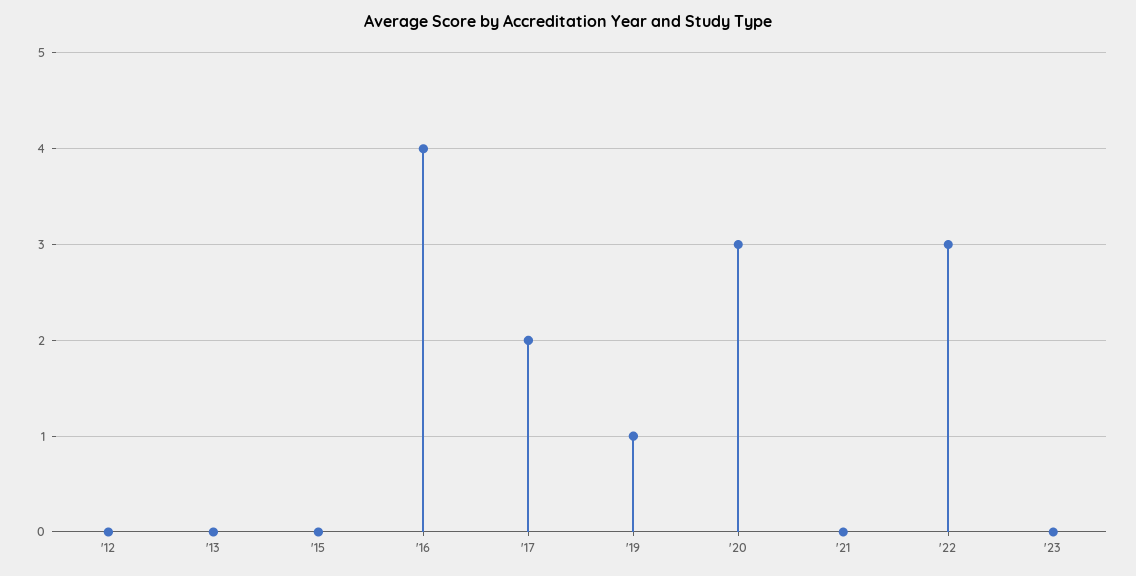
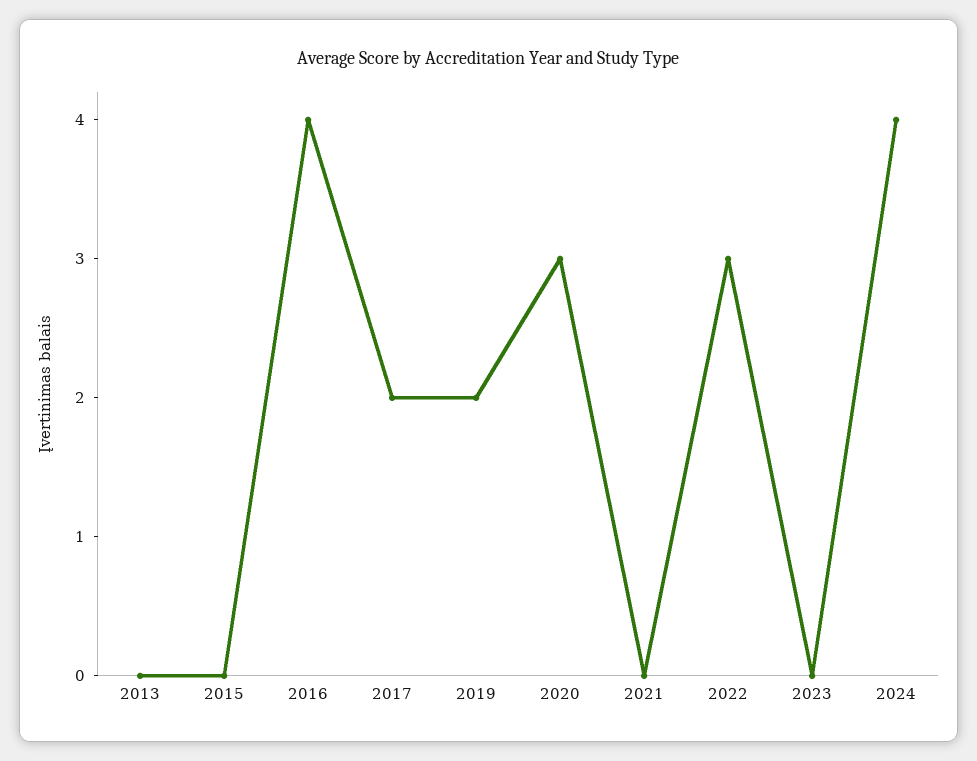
'12: 0 -> none
'19: 1 -> 2
2024: none -> 4

